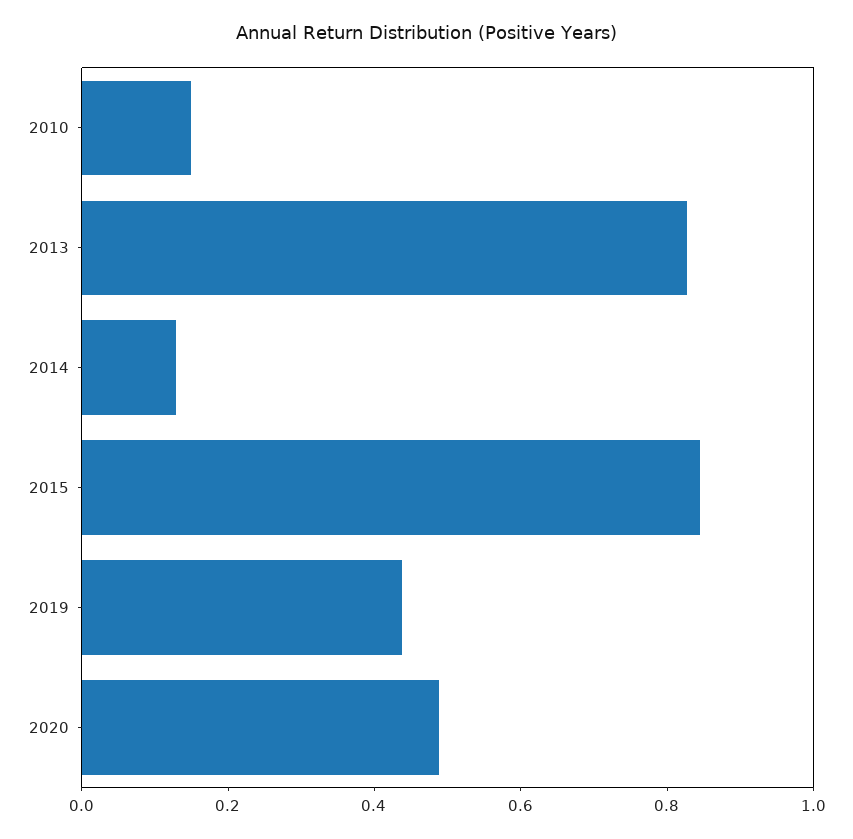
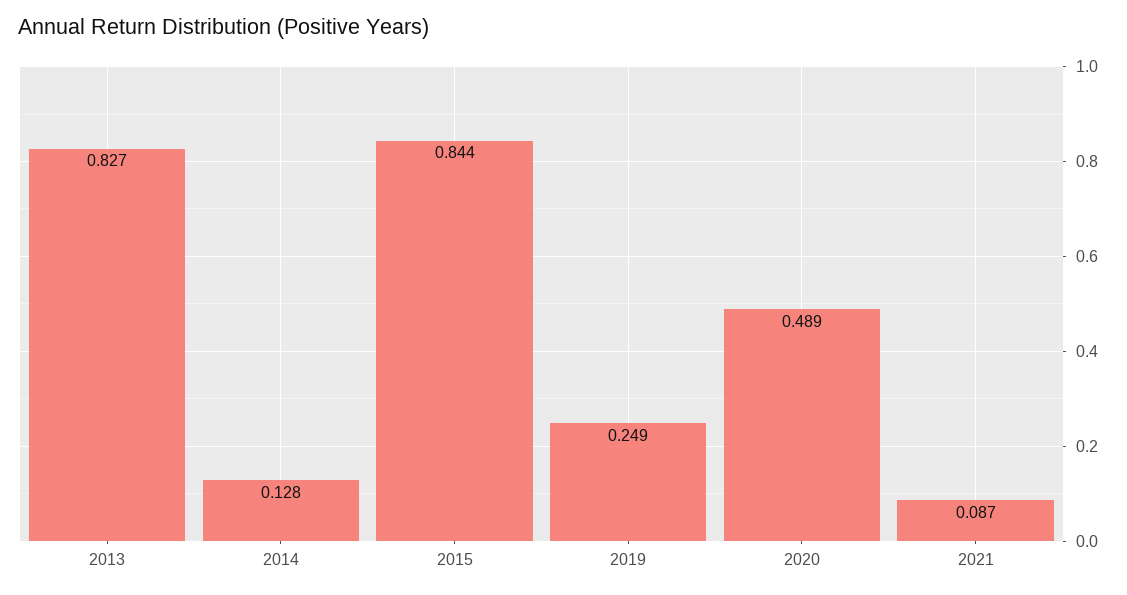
2010: 0.15 -> none
2019: 0.45 -> 0.249
2021: none -> 0.087

